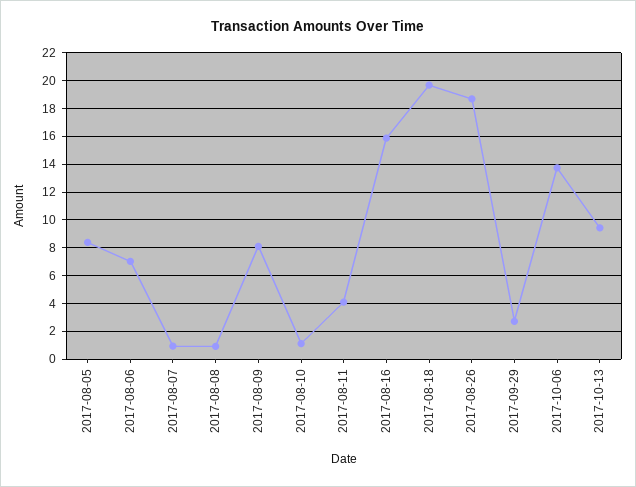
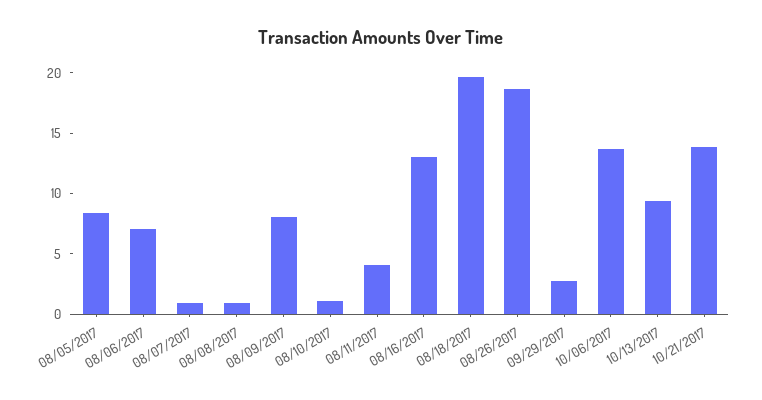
2017-08-16: 16 -> 13
10/21/2017: none -> 14

